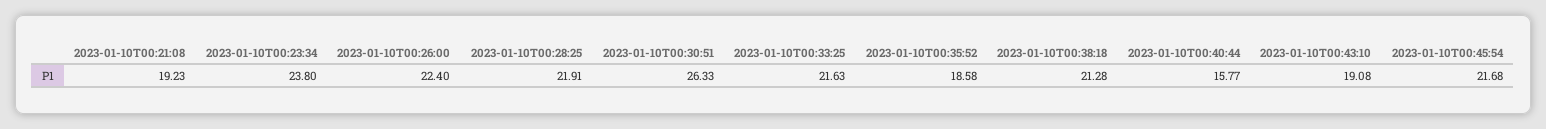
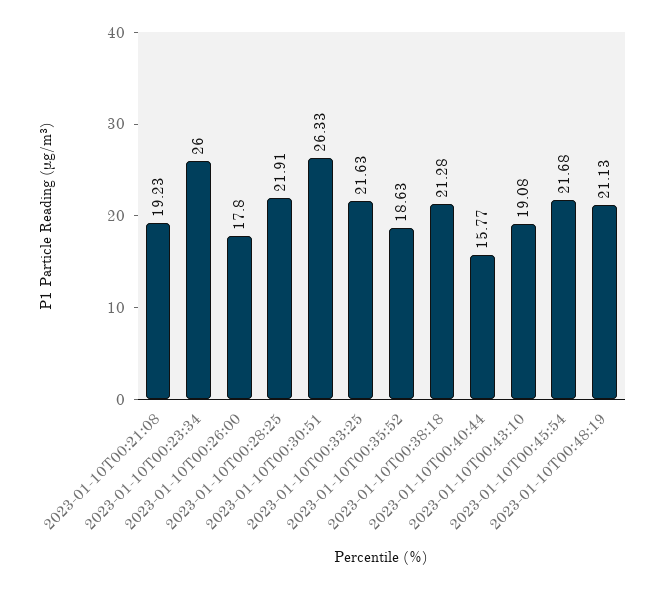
2023-01-10T00:23:34: 23.8 -> 26
2023-01-10T00:26:00: 22.4 -> 17.8
2023-01-10T00:35:52: 18.58 -> 18.63
2023-01-10T00:48:19: none -> 21.13

